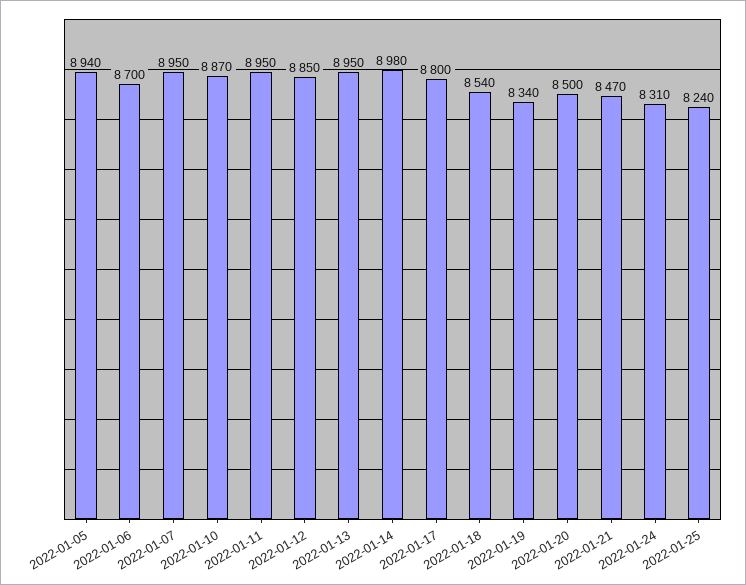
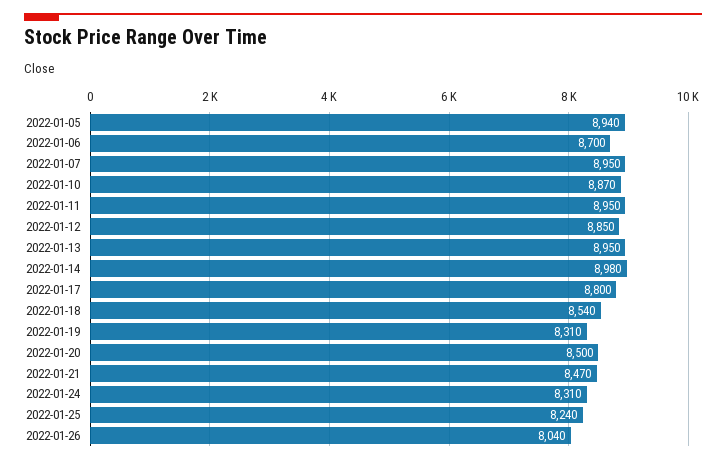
2022-01-19: 8340 -> 8310
2022-01-26: none -> 8040

